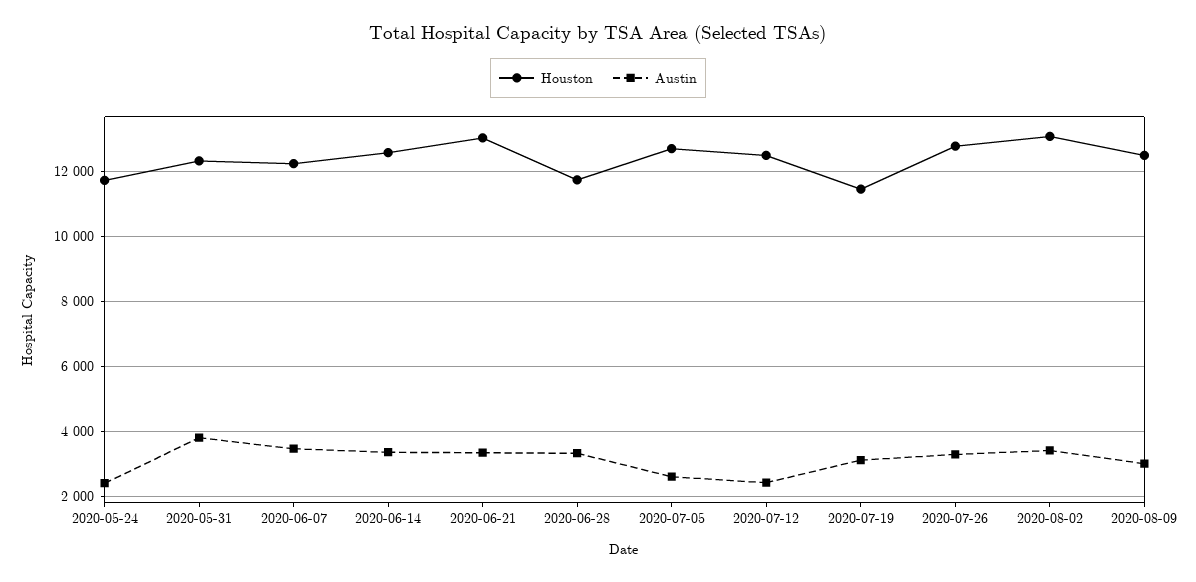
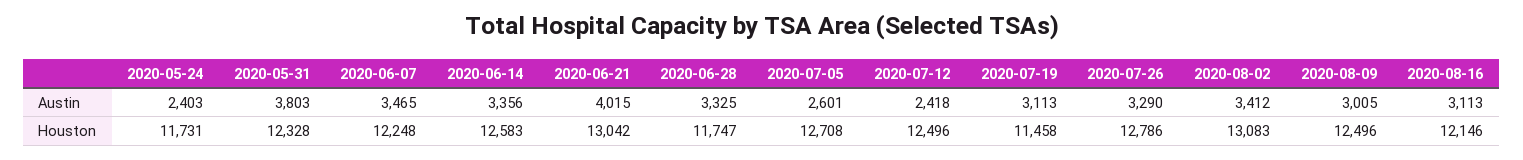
Austin, 2020-06-21: 3400 -> 4015
Austin, 2020-08-16: none -> 3113
Houston, 2020-08-16: none -> 12146

